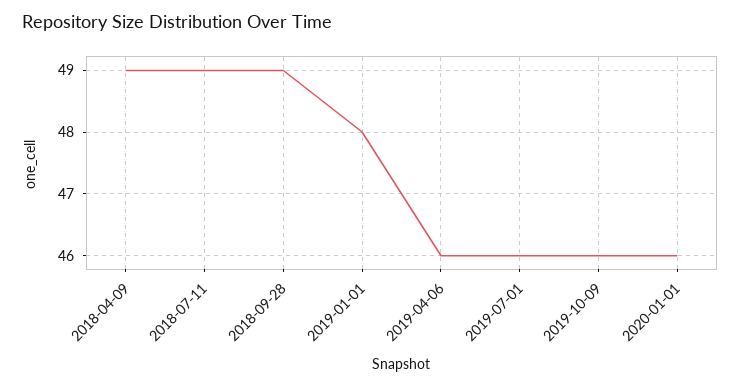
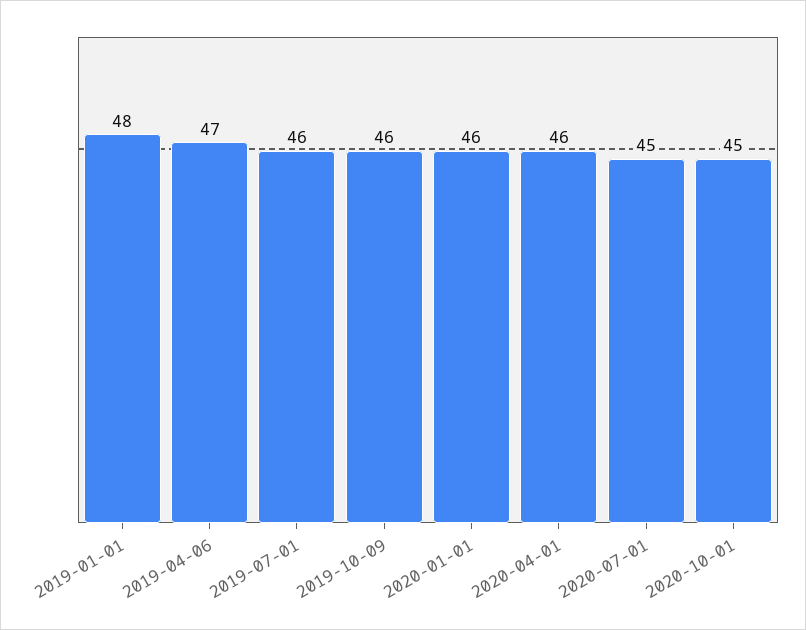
2018-04-09: 49 -> none
2018-07-11: 49 -> none
2018-09-28: 49 -> none
2019-04-06: 46 -> 47
2020-04-01: none -> 46
2020-07-01: none -> 45
2020-10-01: none -> 45

